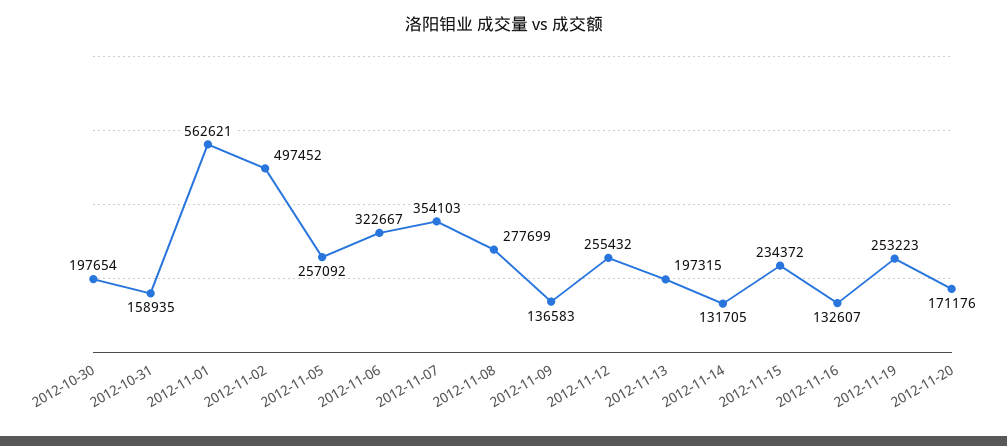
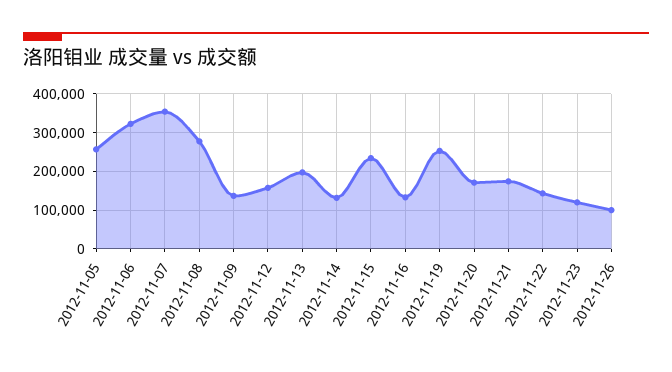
2012-10-30: 197654 -> none
2012-10-31: 158935 -> none
2012-11-01: 562621 -> none
2012-11-02: 497452 -> none
2012-11-12: 255432 -> 160000
2012-11-21: none -> 180000
2012-11-22: none -> 140000
2012-11-23: none -> 120000
2012-11-26: none -> 100000

